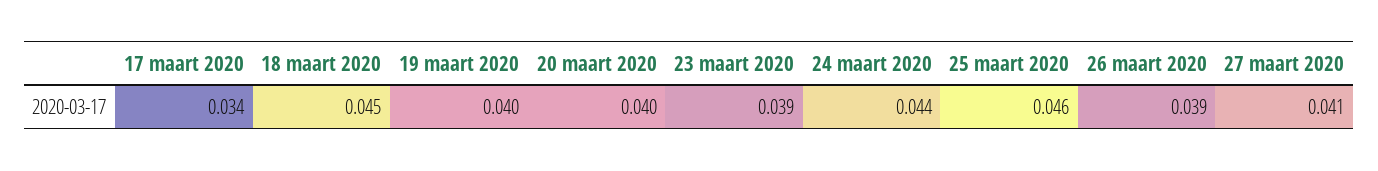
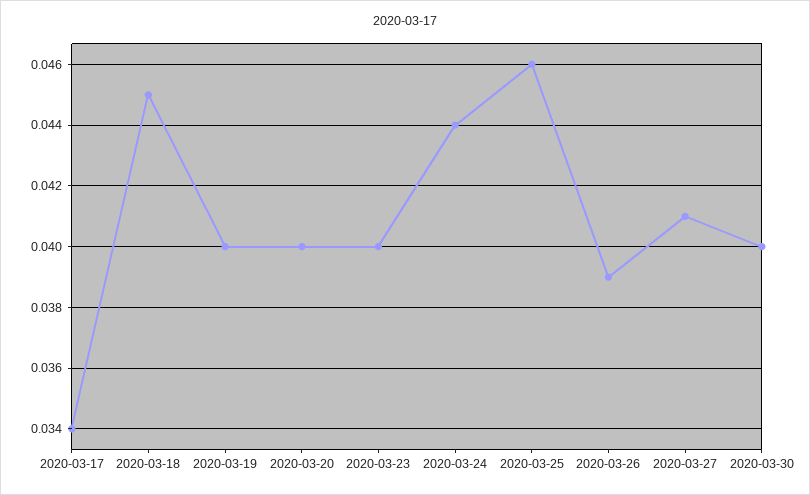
23 maart 2020: 0.039 -> 0.04
2020-03-30: none -> 0.04

